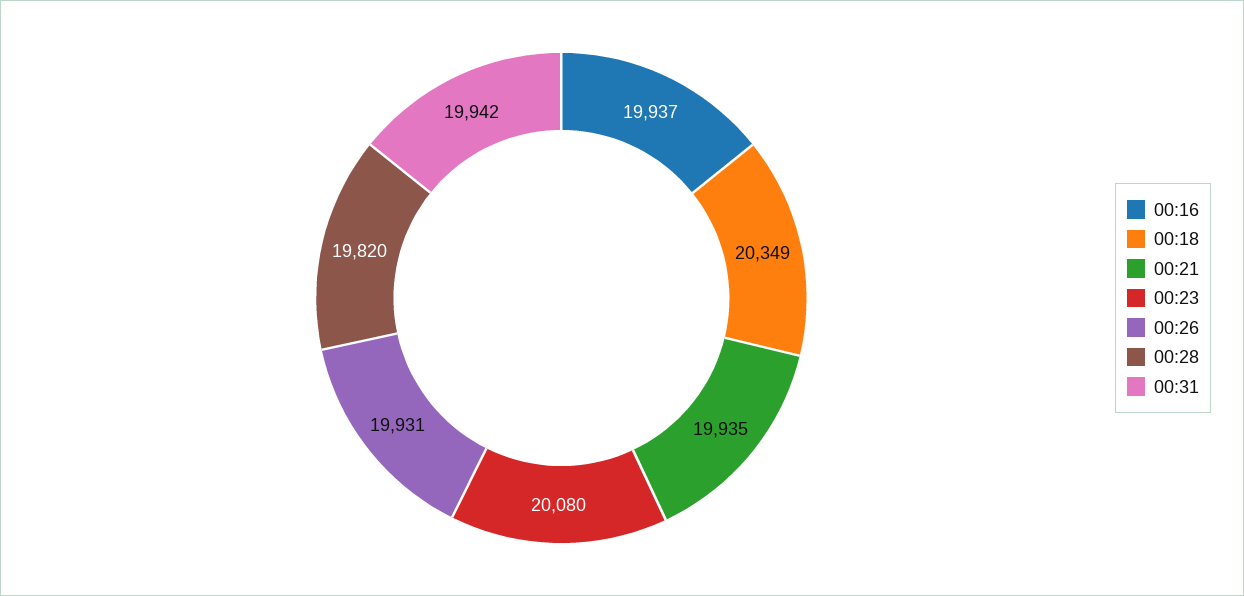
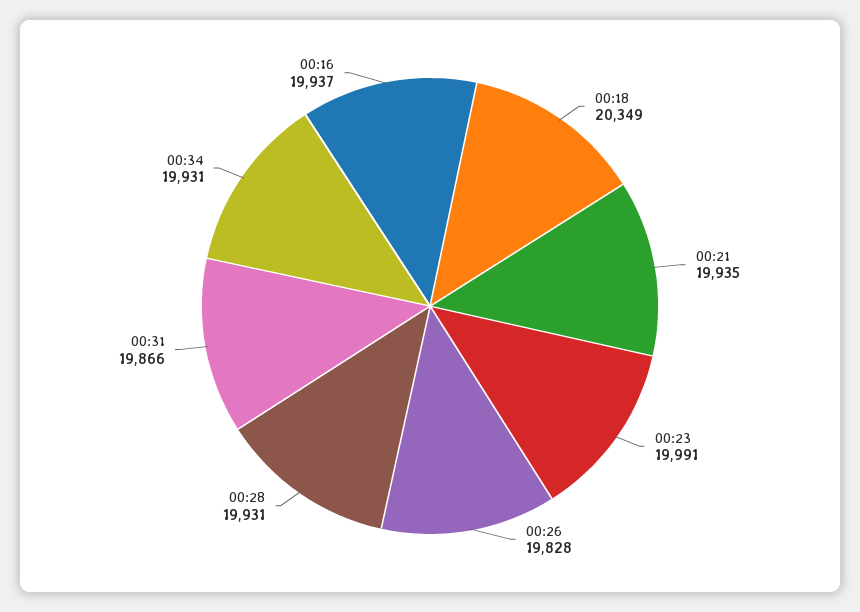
00:23: 20080 -> 19991
00:26: 19931 -> 19828
00:28: 19820 -> 19931
00:31: 19942 -> 19866
00:34: none -> 19931

